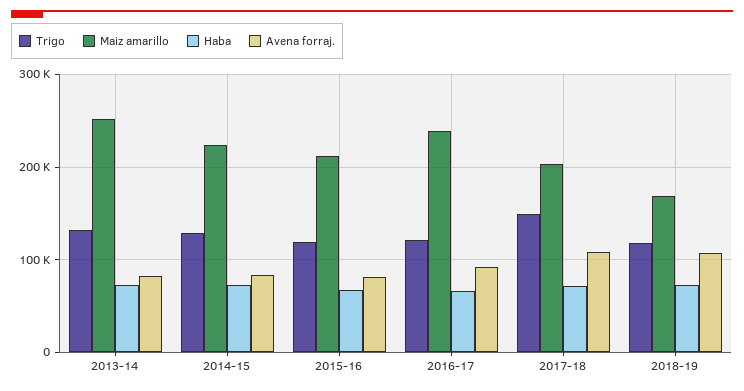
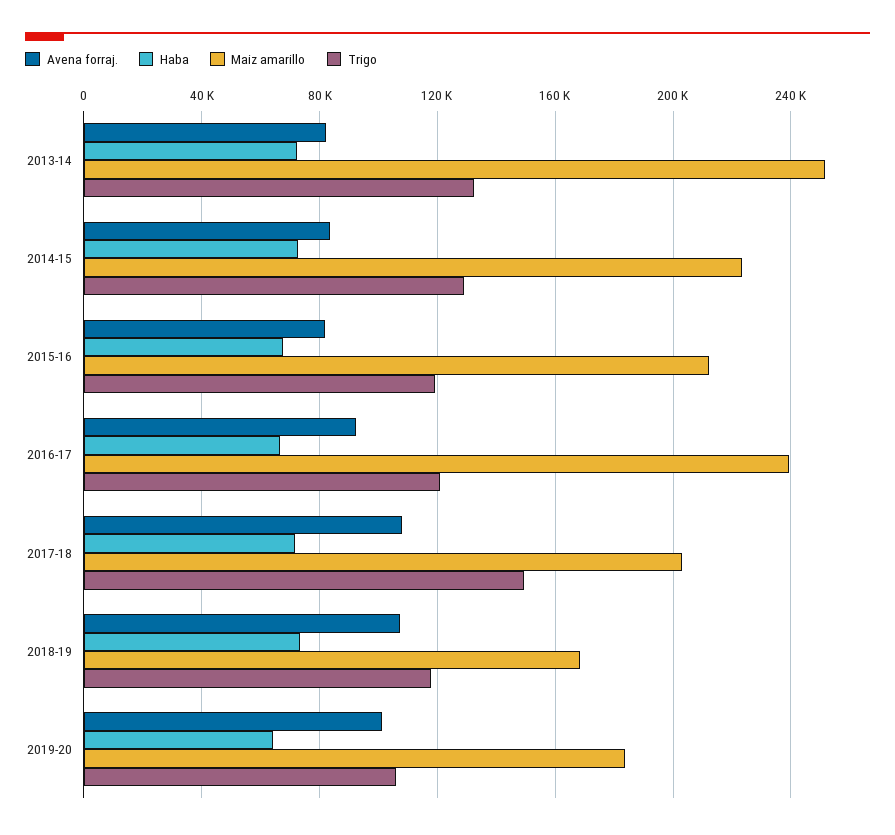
Avena forraj., 2019-20: none -> 100000
Haba, 2019-20: none -> 65000
Maiz amarillo, 2019-20: none -> 185000
Trigo, 2019-20: none -> 105000

